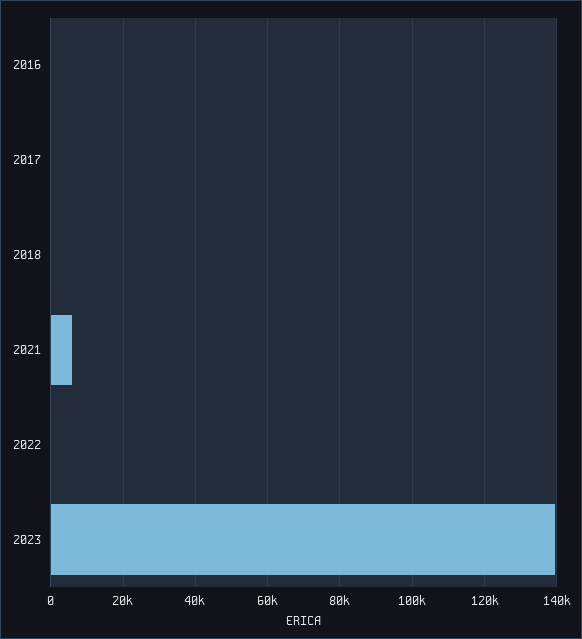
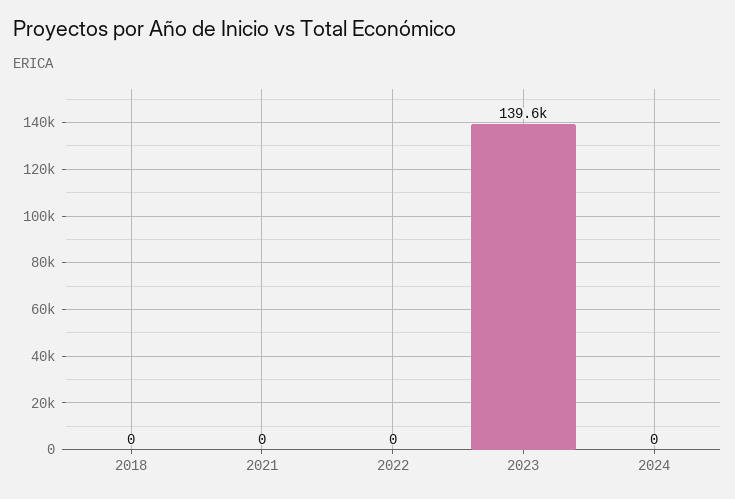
2016: 0 -> none
2017: 0 -> none
2021: 6000 -> 0
2024: none -> 0

